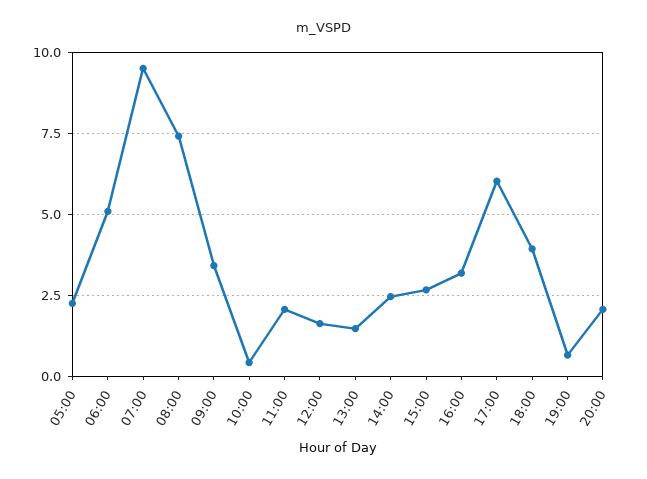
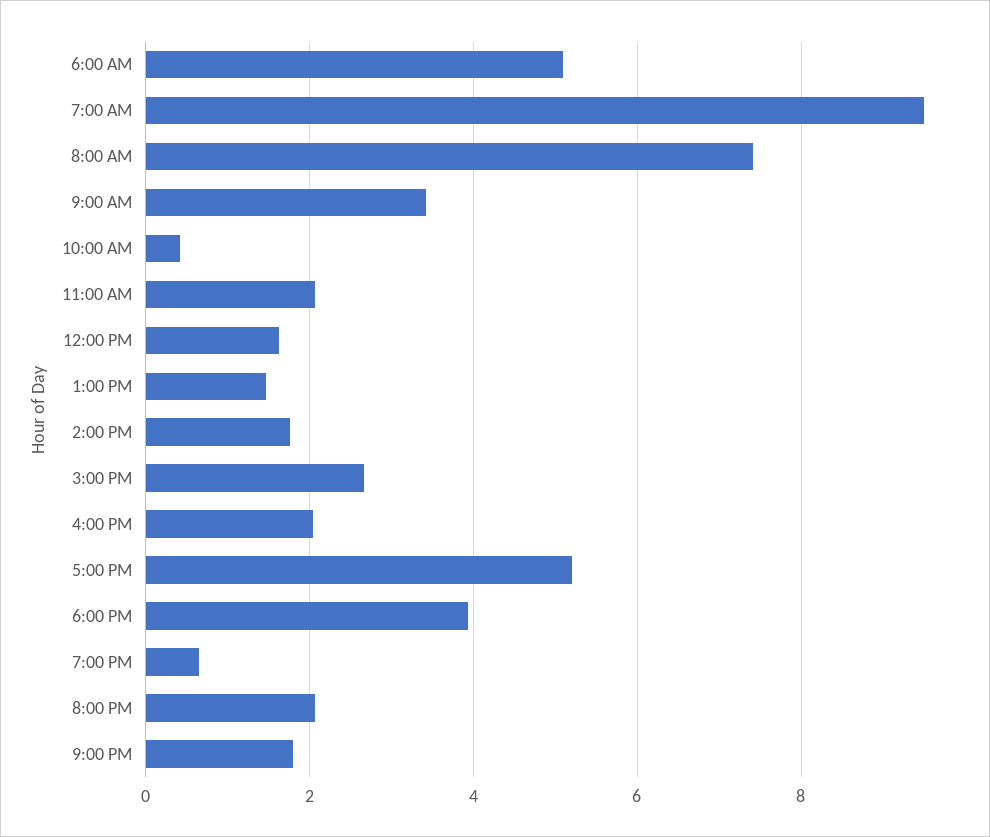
05:00: 2.25 -> none
14:00: 2.5 -> 1.8
16:00: 3.25 -> 2
17:00: 6 -> 5.2
9:00 PM: none -> 1.8

